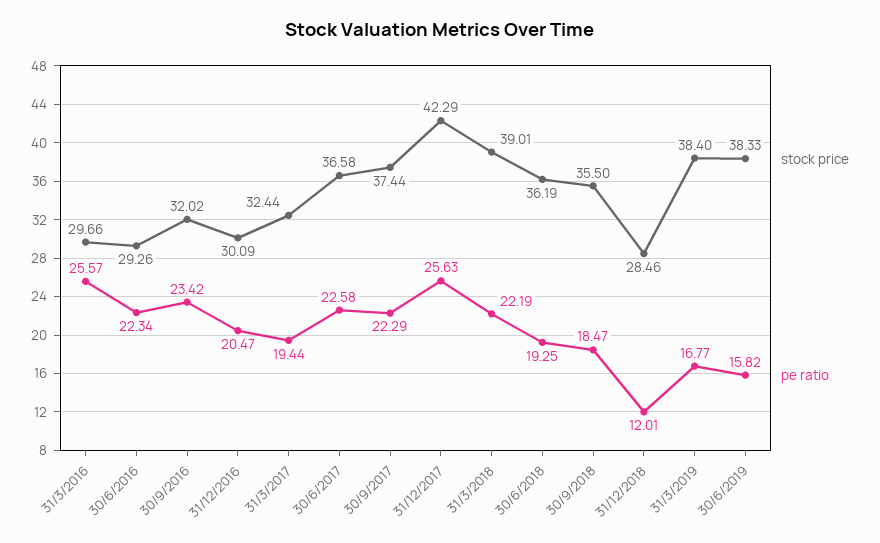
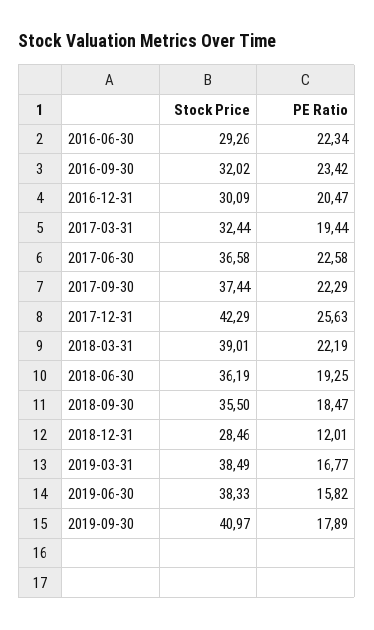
stock price, 31/3/2016: 29.66 -> none
pe ratio, 31/3/2016: 25.57 -> none
stock price, 31/3/2019: 38.4 -> 38.49
stock price, 2019-09-30: none -> 40.97
pe ratio, 2019-09-30: none -> 17.89

